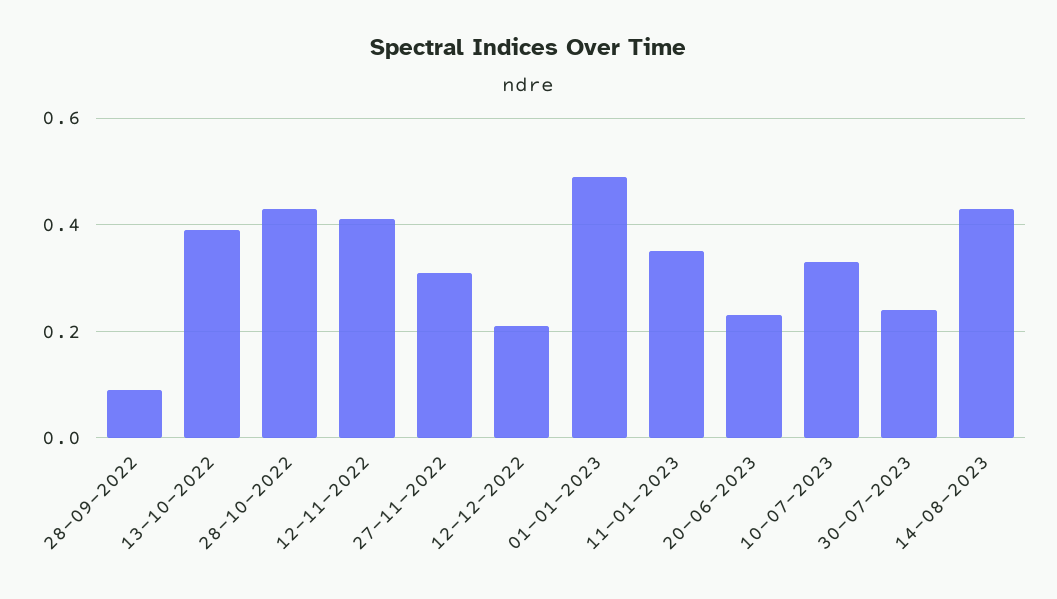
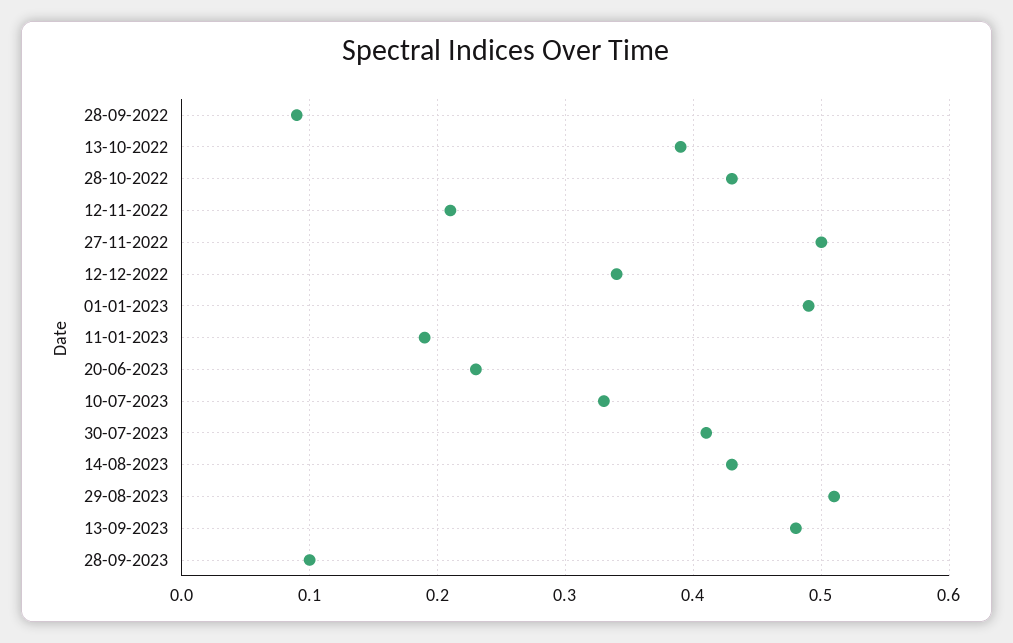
12-11-2022: 0.4 -> 0.21
27-11-2022: 0.3 -> 0.5
12-12-2022: 0.2 -> 0.34
11-01-2023: 0.35 -> 0.19
30-07-2023: 0.25 -> 0.41
29-08-2023: none -> 0.51
13-09-2023: none -> 0.48
28-09-2023: none -> 0.1

